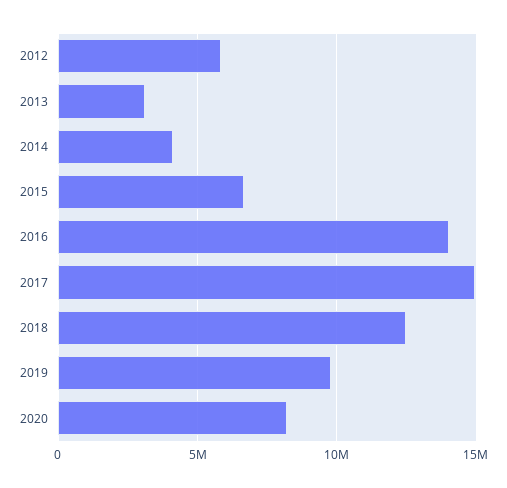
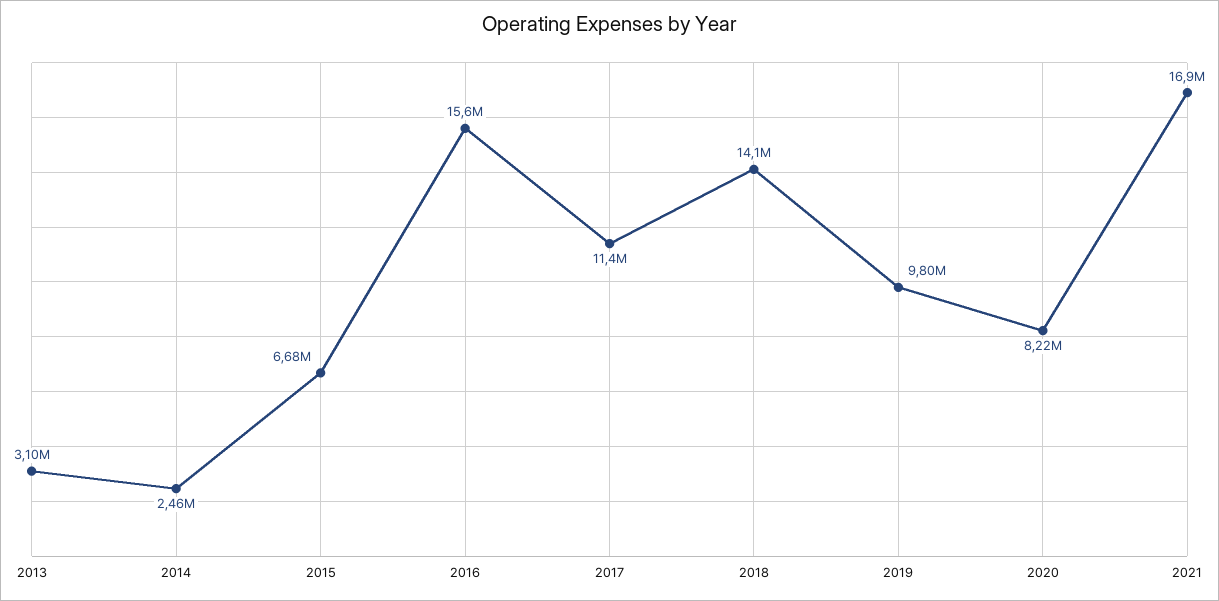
2012: 6000000 -> none
2014: 4000000 -> 2460000
2016: 14000000 -> 15600000
2017: 15000000 -> 11400000
2018: 12500000 -> 14100000
2021: none -> 16900000

